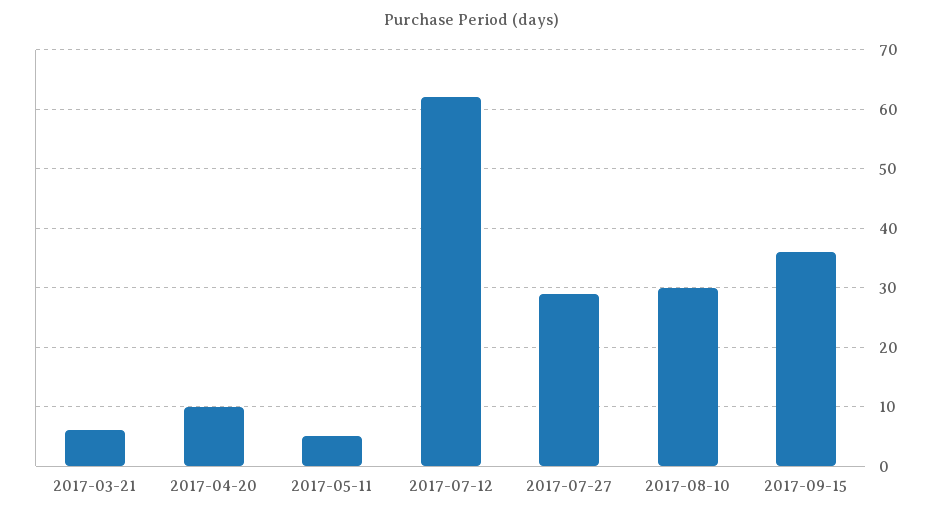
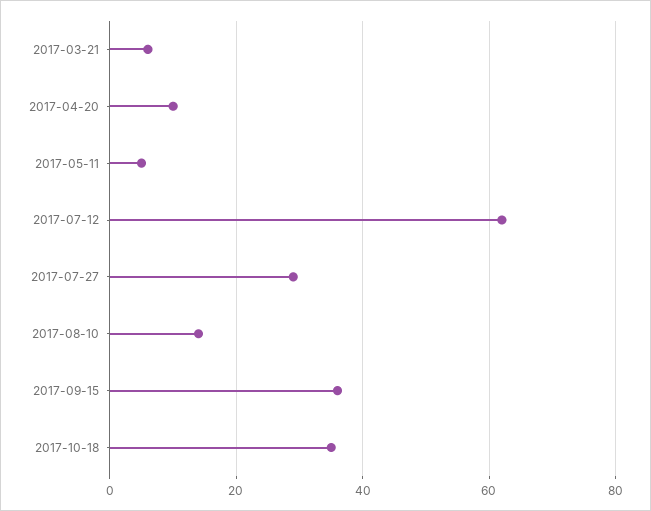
2017-08-10: 30 -> 15
2017-10-18: none -> 35

